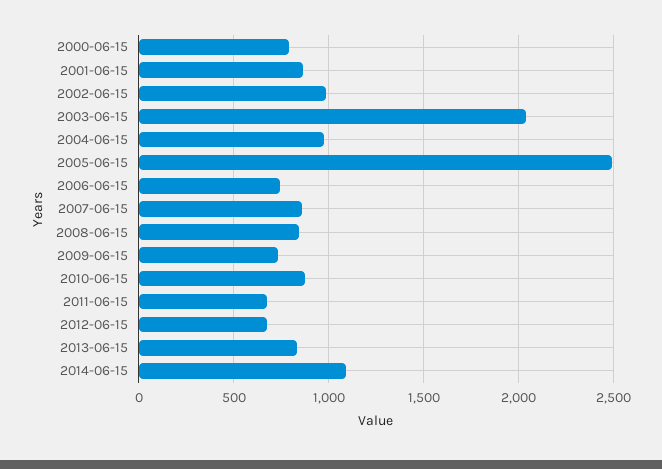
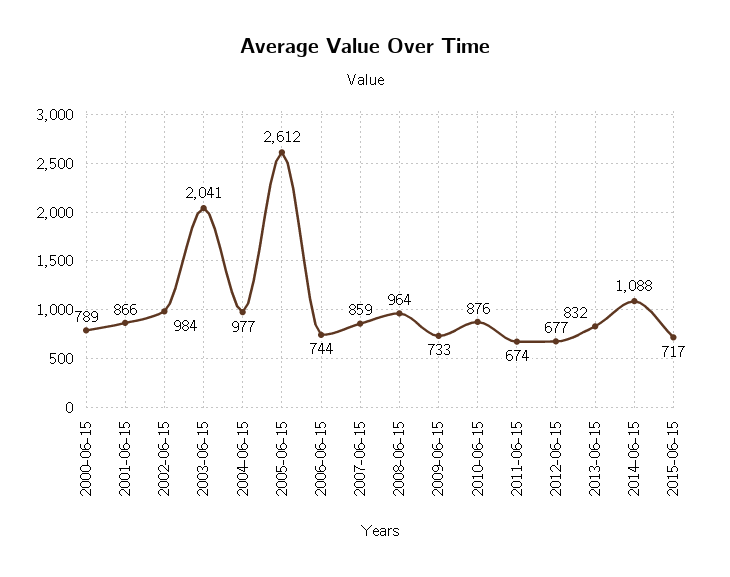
2005-06-15: 2500 -> 2612
2008-06-15: 850 -> 964
2015-06-15: none -> 717

